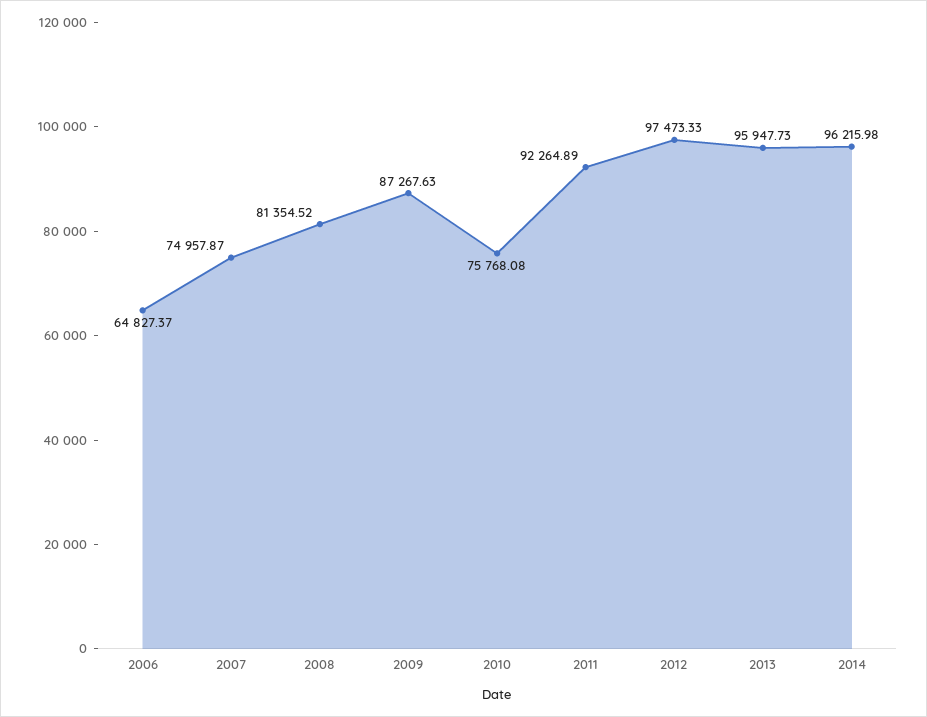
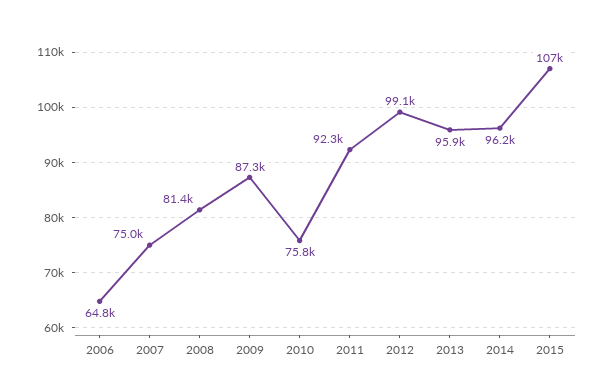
2012: 97473.33 -> 99100
2015: none -> 107000

